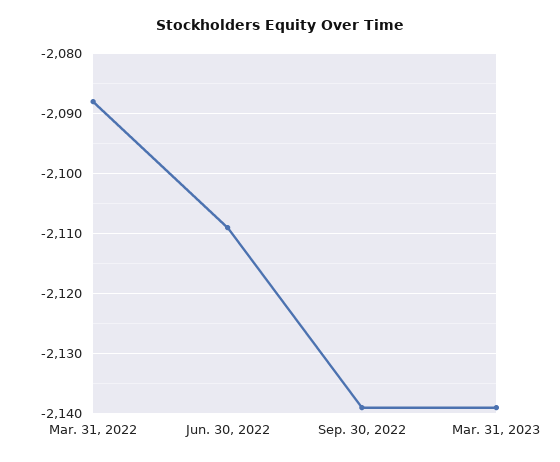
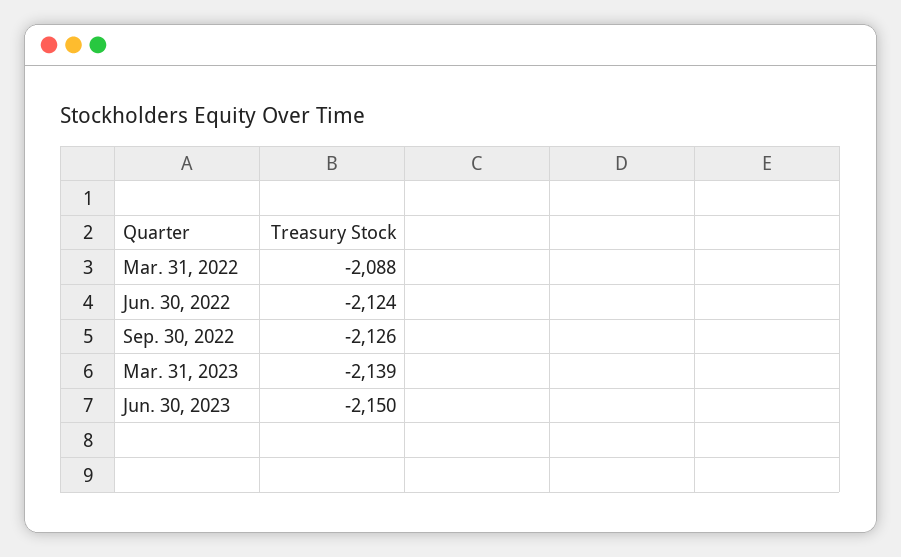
Jun. 30, 2022: -2110 -> -2124
Sep. 30, 2022: -2140 -> -2126
Jun. 30, 2023: none -> -2150

